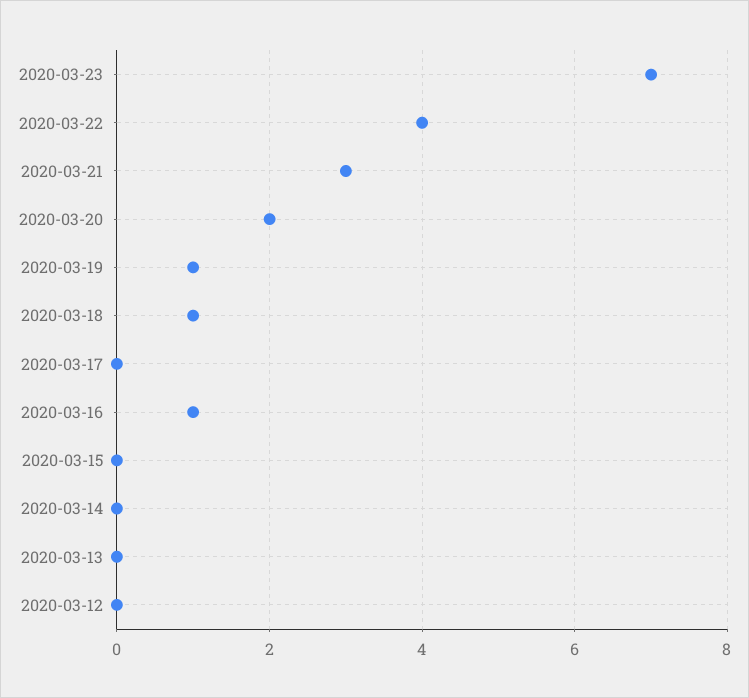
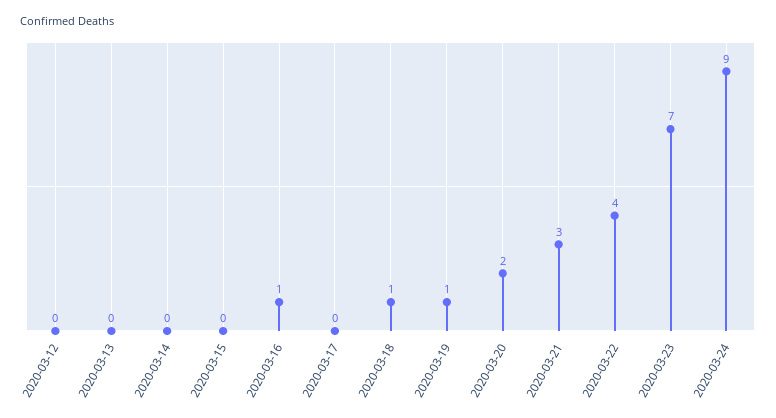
2020-03-24: none -> 9

